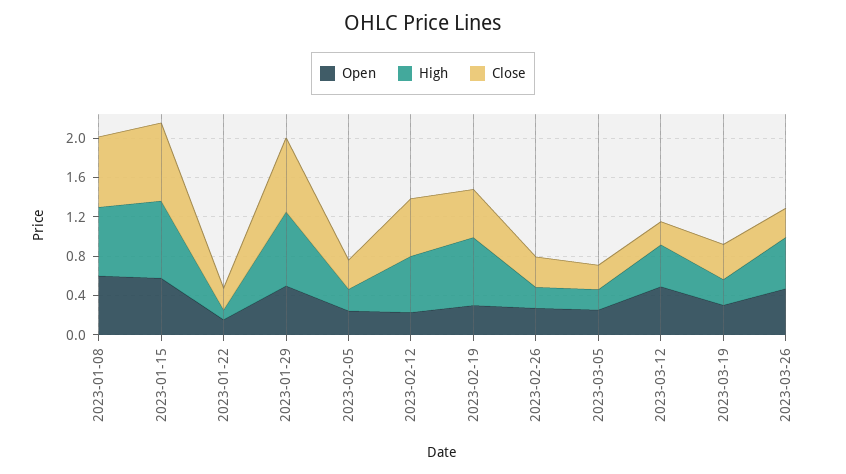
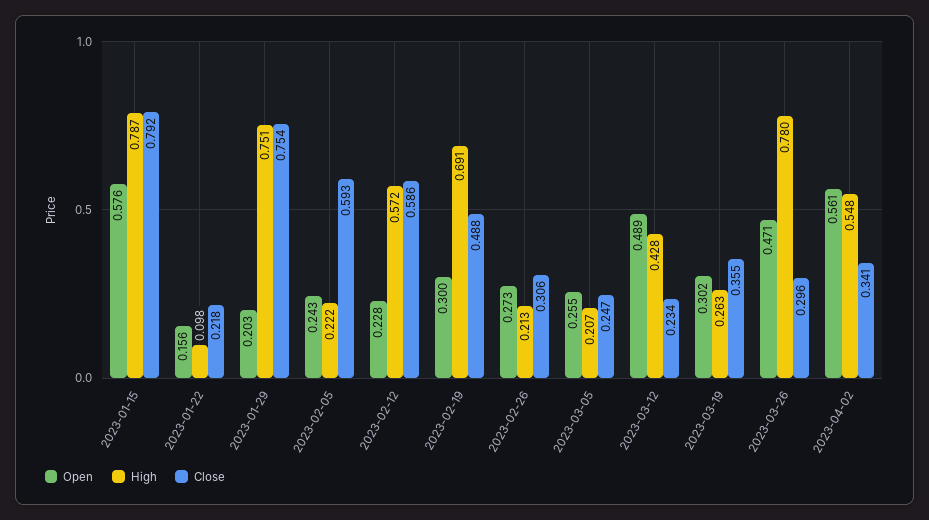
Open, 2023-01-08: 0.6 -> none
High, 2023-01-08: 0.7 -> none
Close, 2023-01-08: 0.7 -> none
Open, 2023-01-29: 0.5 -> 0.203
Close, 2023-02-05: 0.3 -> 0.593
High, 2023-03-26: 0.5 -> 0.78
Open, 2023-04-02: none -> 0.561
High, 2023-04-02: none -> 0.548
Close, 2023-04-02: none -> 0.341

